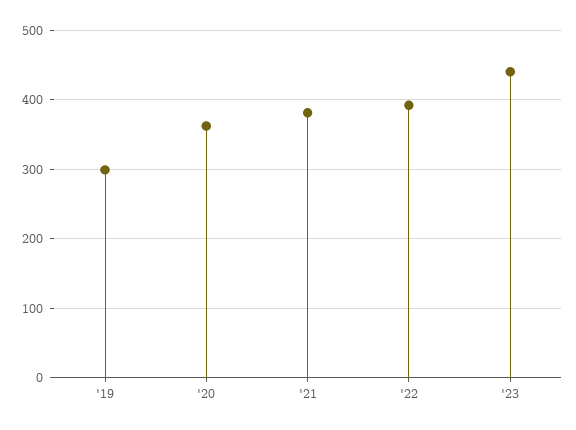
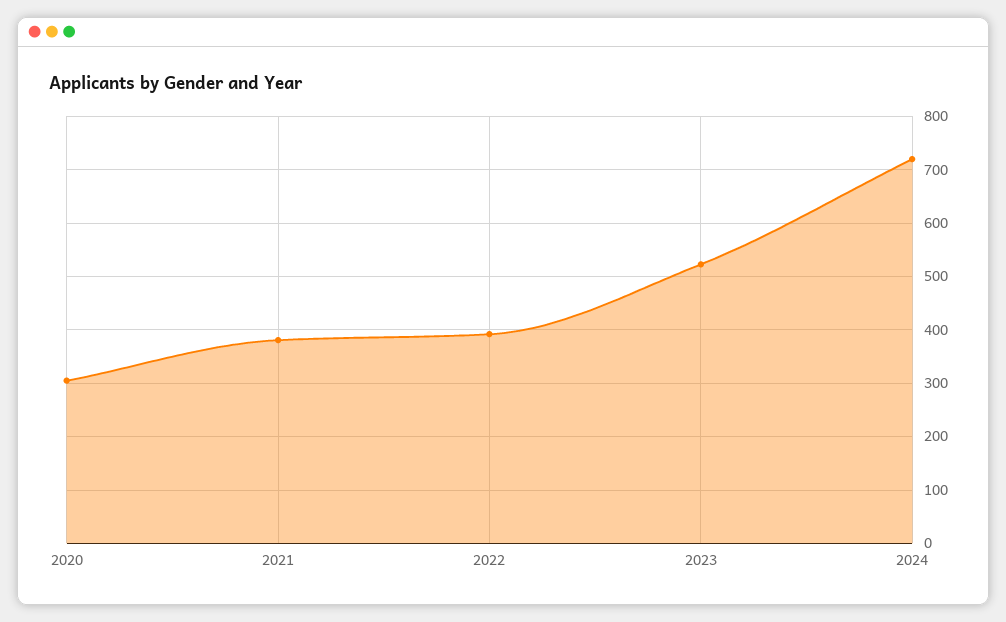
'19: 300 -> none
'20: 360 -> 300
'23: 440 -> 520
2024: none -> 720

